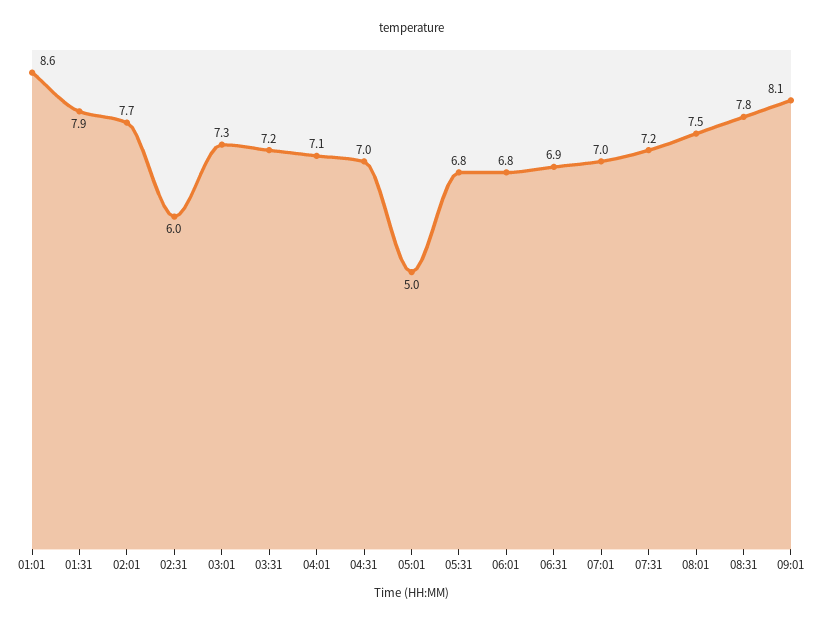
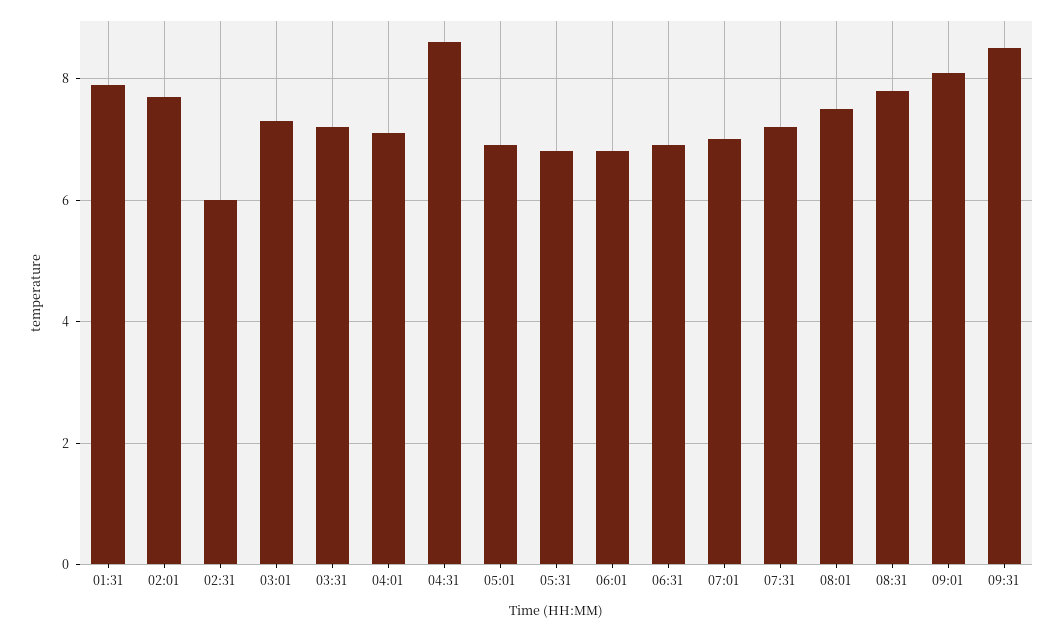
01:01: 8.6 -> none
04:31: 7 -> 8.5
05:01: 5 -> 7
09:31: none -> 8.5

